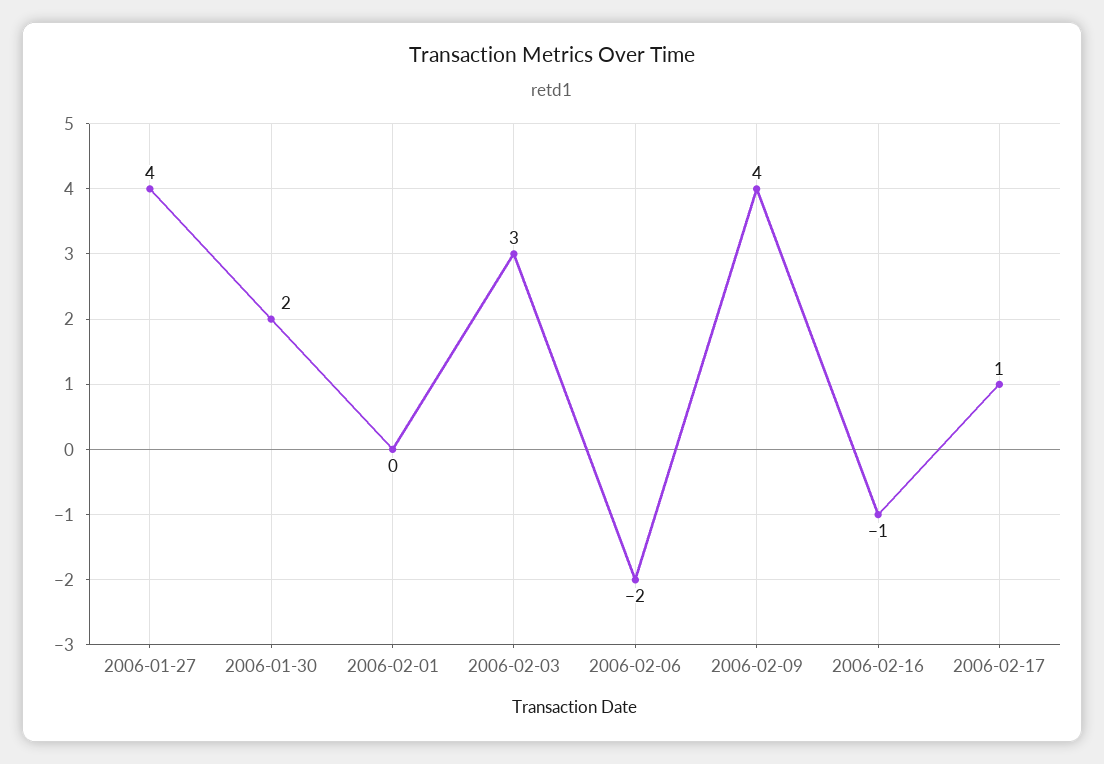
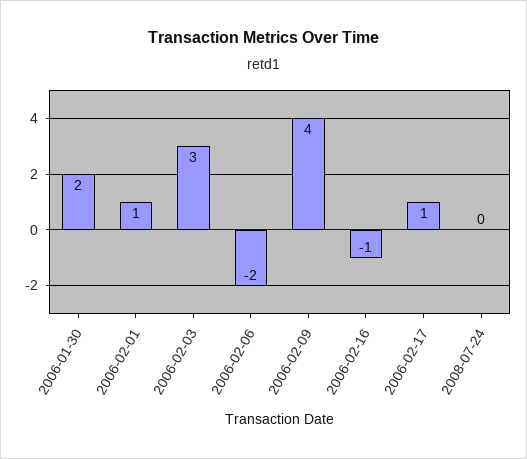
2006-01-27: 4 -> none
2006-02-01: 0 -> 1
2008-07-24: none -> 0

